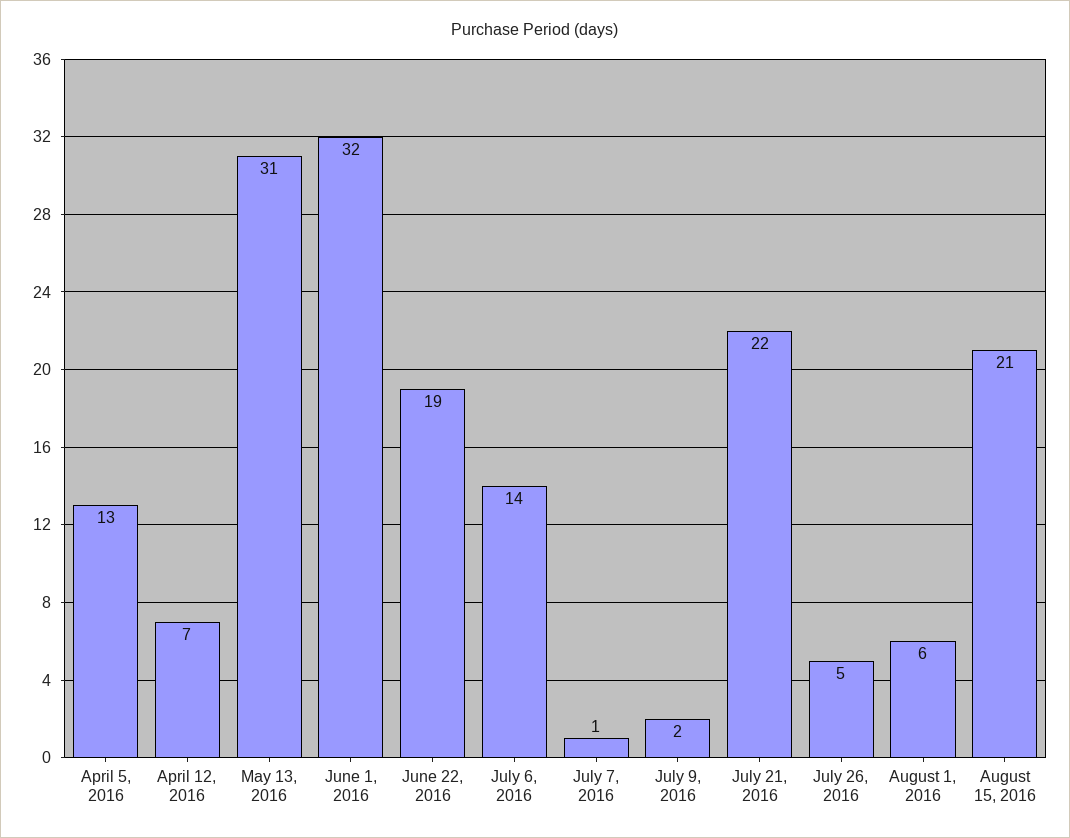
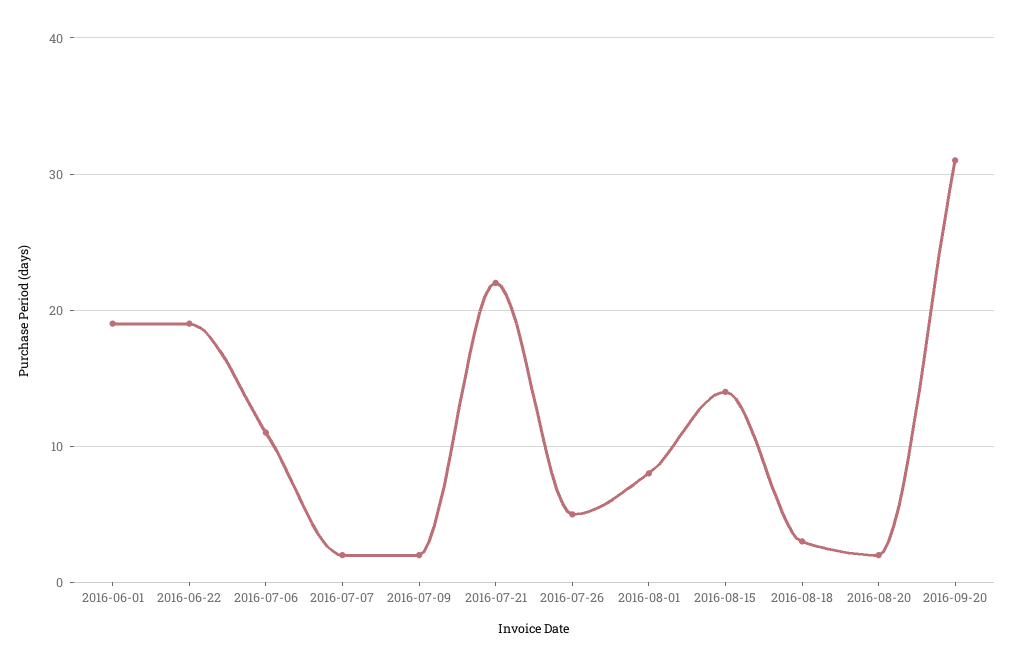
April 5, 2016: 13 -> none
April 12, 2016: 7 -> none
May 13, 2016: 31 -> none
June 1, 2016: 32 -> 19
July 6, 2016: 14 -> 11
July 7, 2016: 1 -> 2
August 1, 2016: 6 -> 8
August 15, 2016: 21 -> 14
2016-08-18: none -> 3
2016-08-20: none -> 2
2016-09-20: none -> 31

